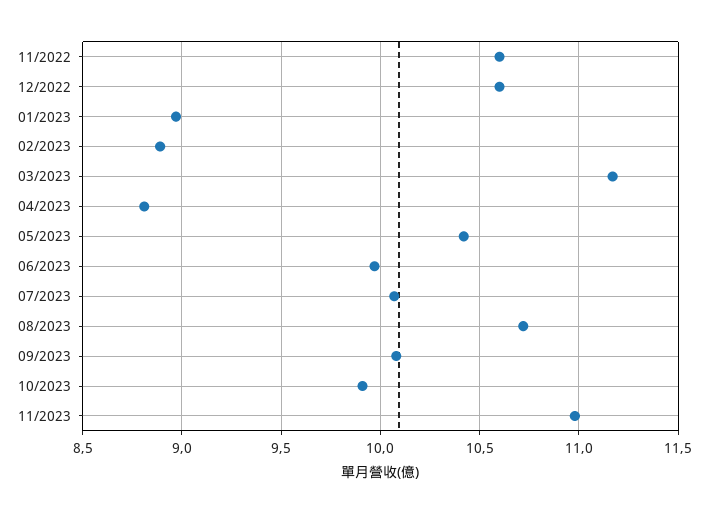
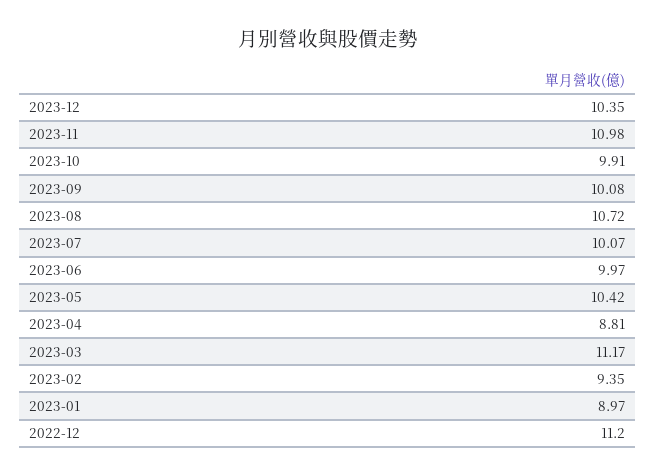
11/2022: 10.6 -> none
12/2022: 10.6 -> 11.2
02/2023: 8.9 -> 9.35
2023-12: none -> 10.35

